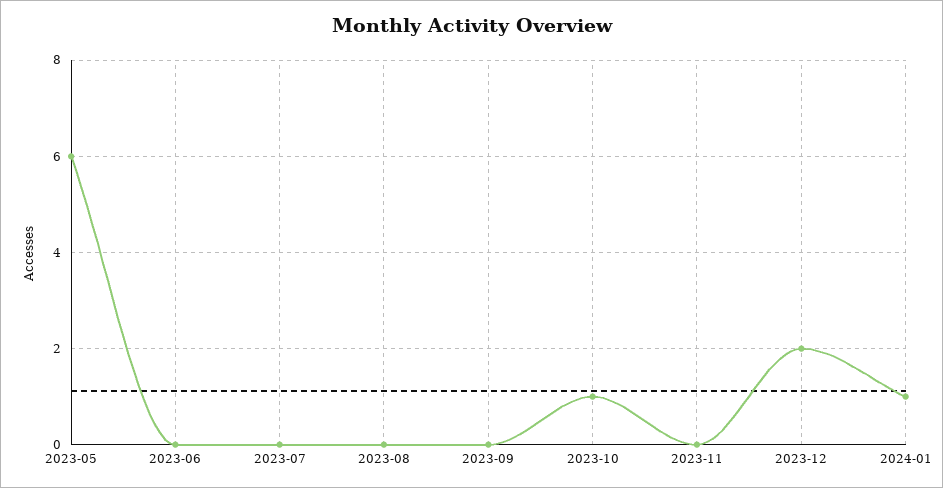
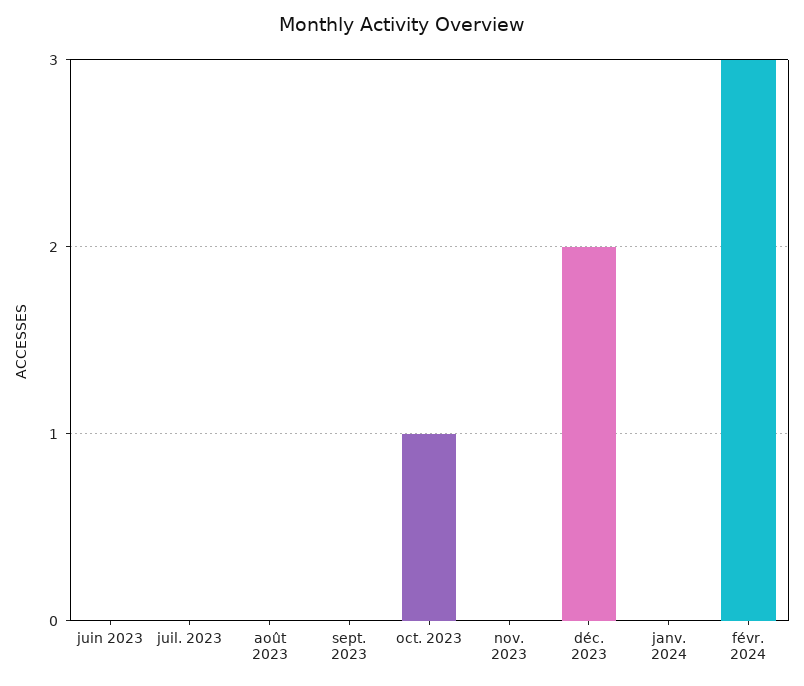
2023-05: 6 -> none
2024-01: 1 -> 0
févr. 2024: none -> 3

